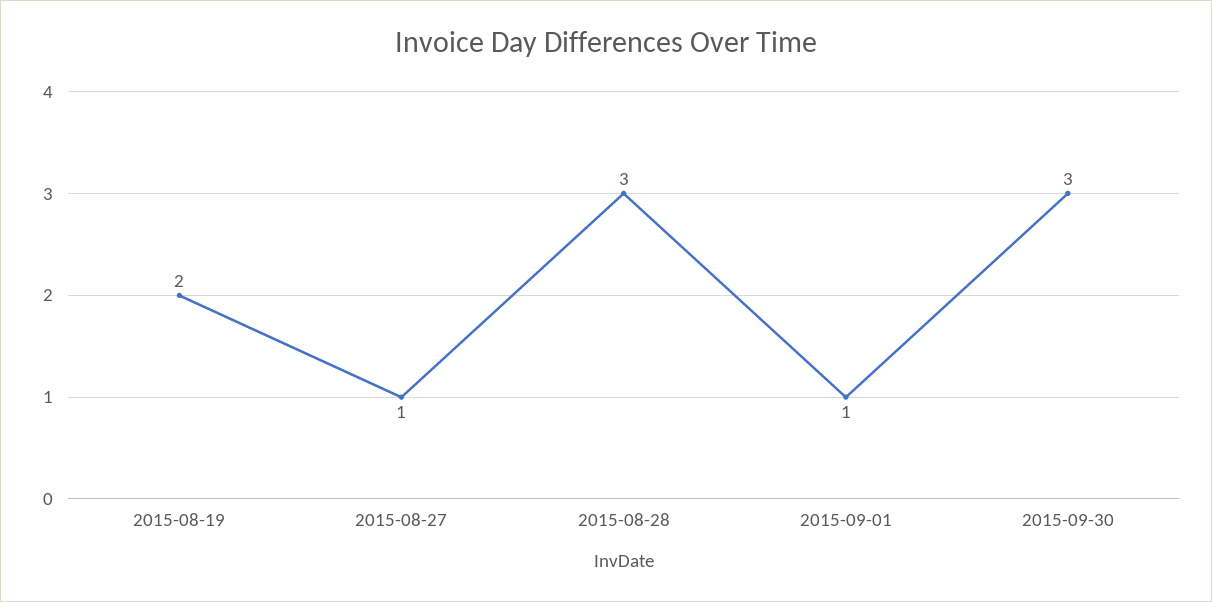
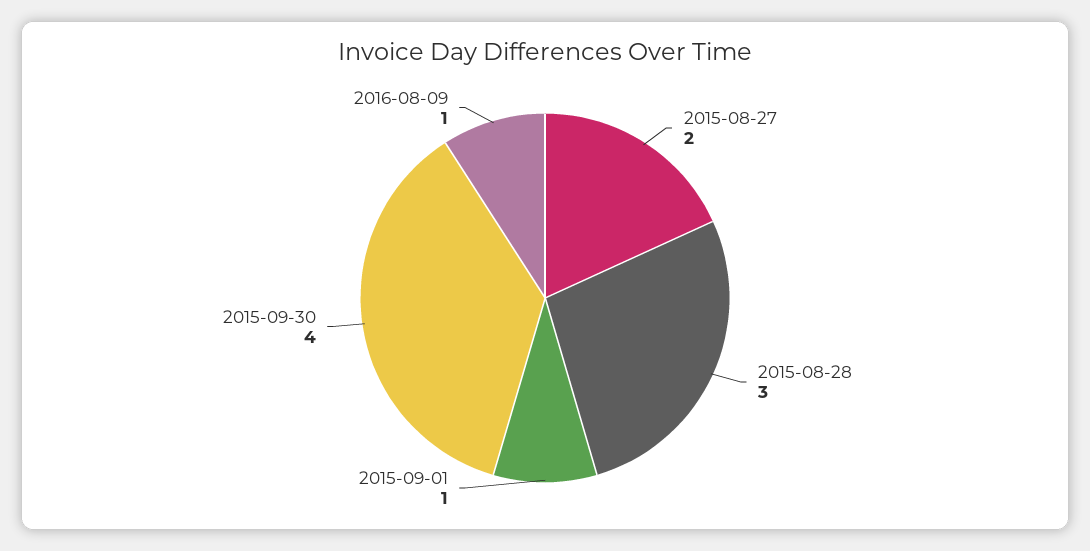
2015-08-19: 2 -> none
2015-08-27: 1 -> 2
2015-09-30: 3 -> 4
2016-08-09: none -> 1

